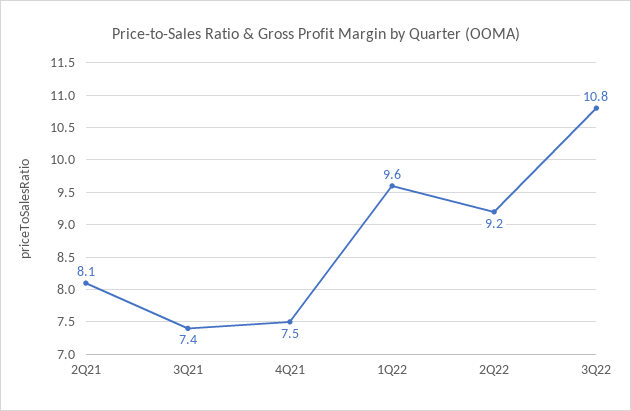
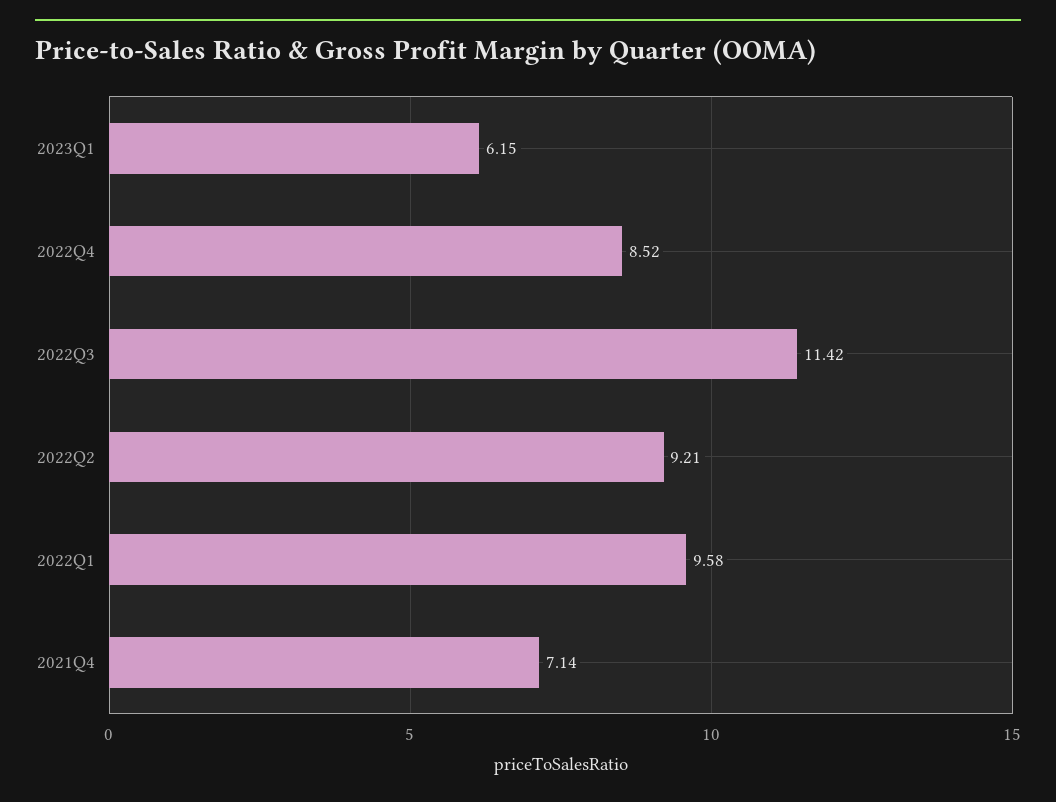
2Q21: 8.1 -> none
3Q21: 7.4 -> none
4Q21: 7.5 -> 7.14
3Q22: 10.8 -> 11.42
2023Q1: none -> 6.15
2022Q4: none -> 8.52

